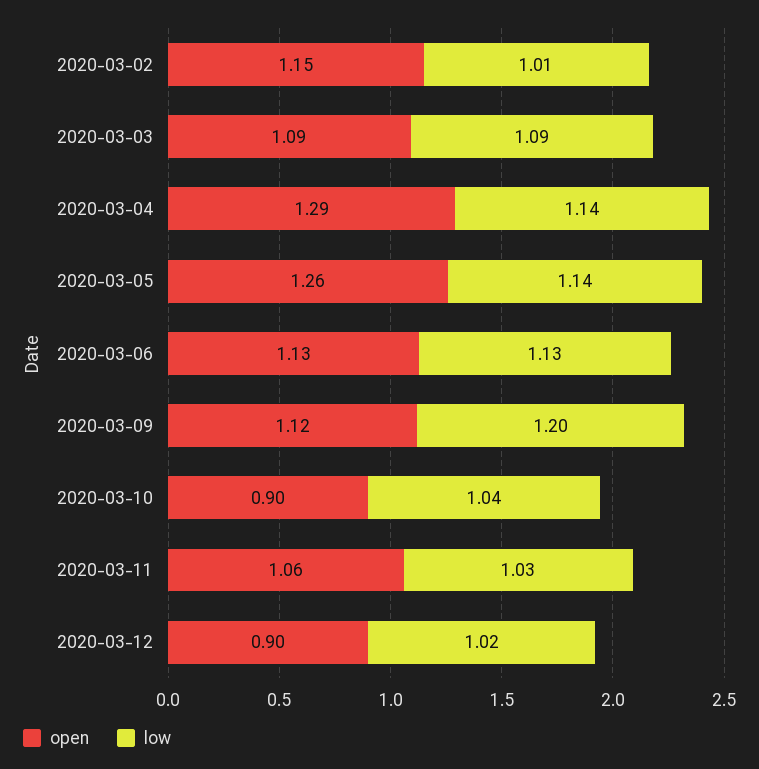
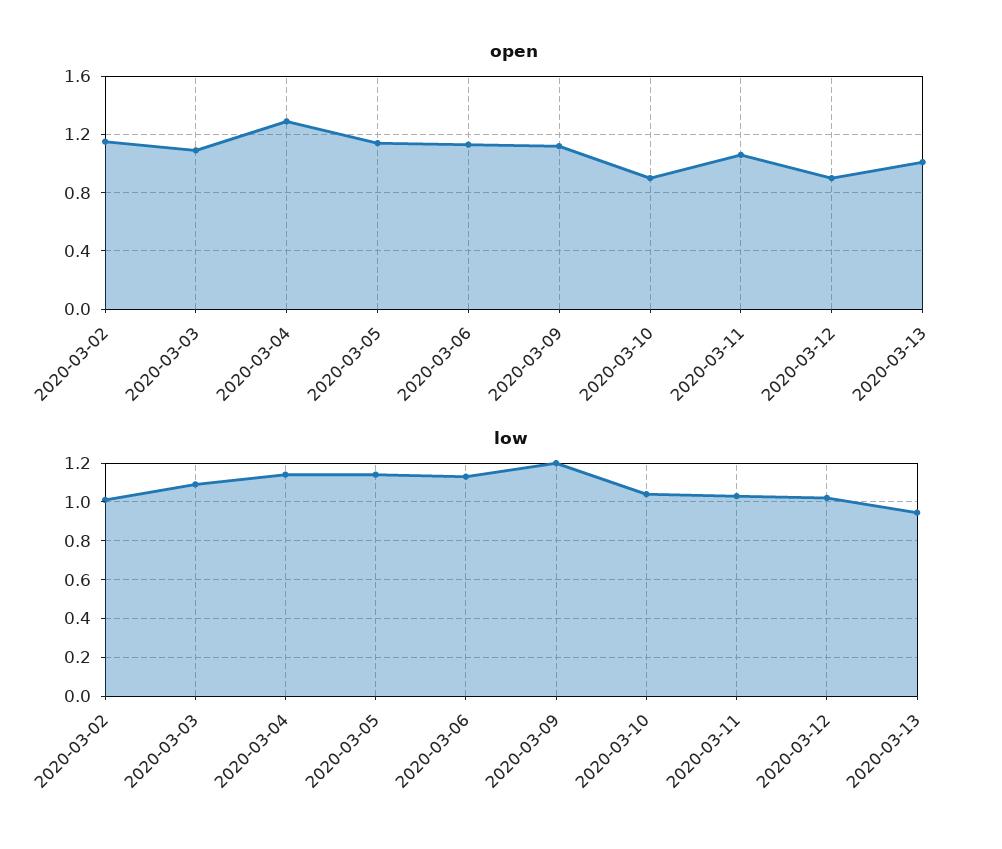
open, 2020-03-05: 1.26 -> 1.15
open, 2020-03-13: none -> 1
low, 2020-03-13: none -> 0.95

